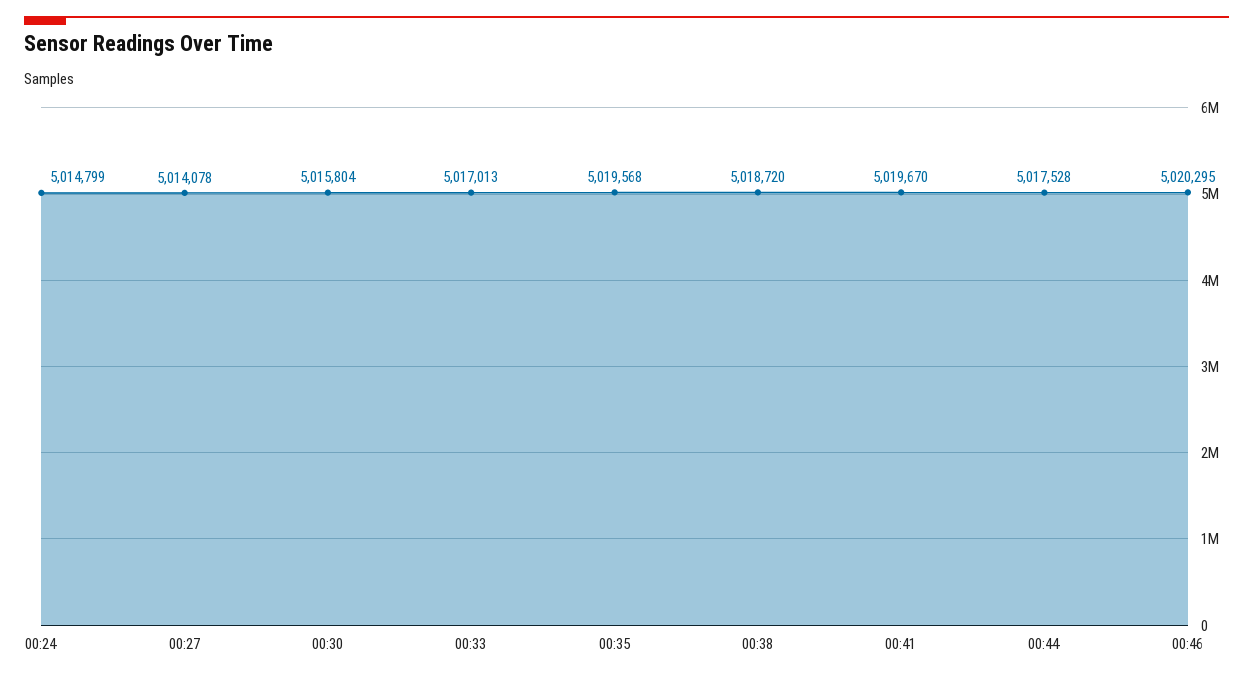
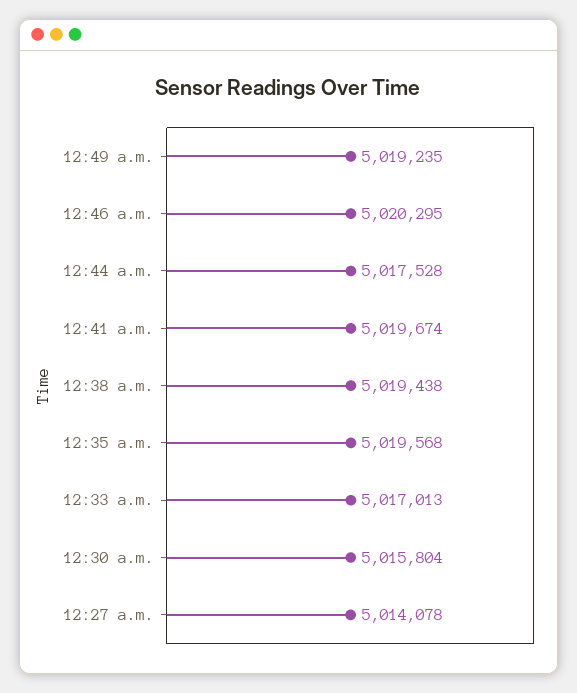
00:24: 5014799 -> none
00:38: 5018720 -> 5019438
00:41: 5019670 -> 5019674
12:49 a.m.: none -> 5019235

